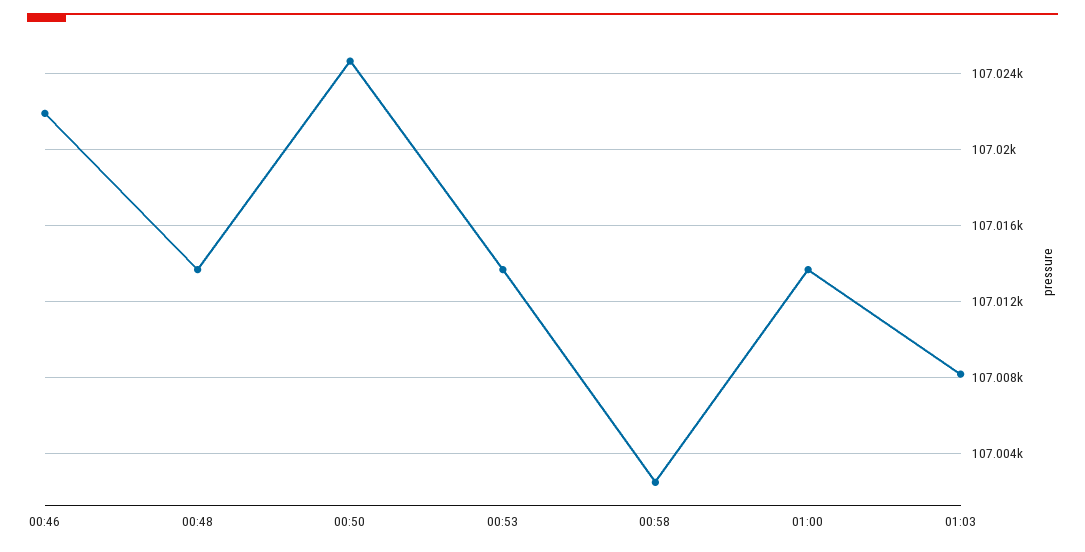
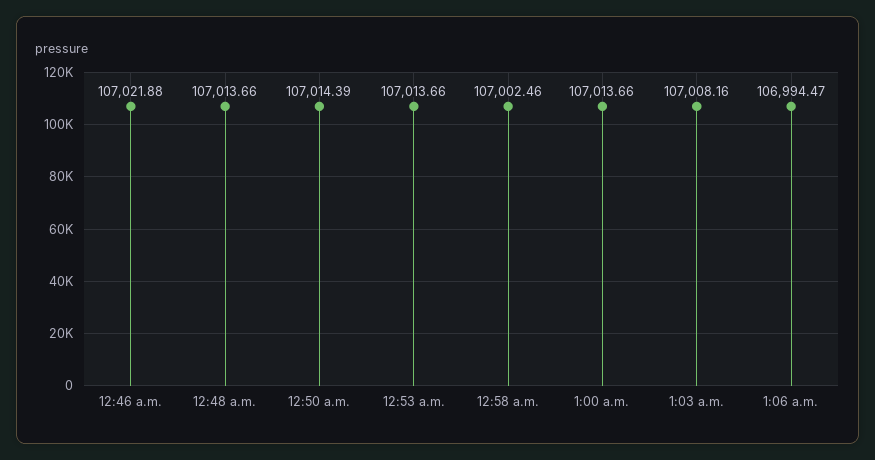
00:50: 107024.5 -> 107014.39
1:06 a.m.: none -> 106994.47

